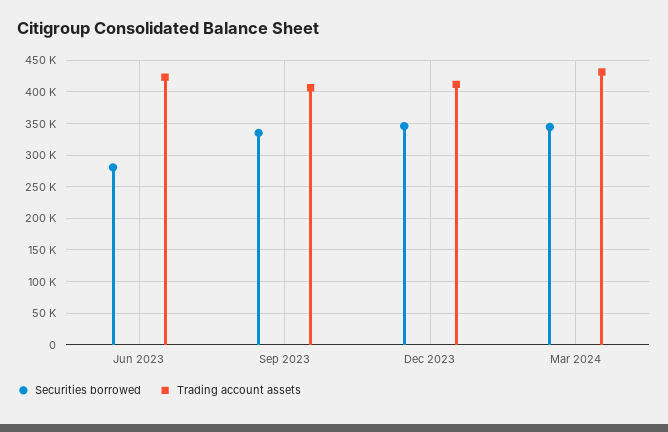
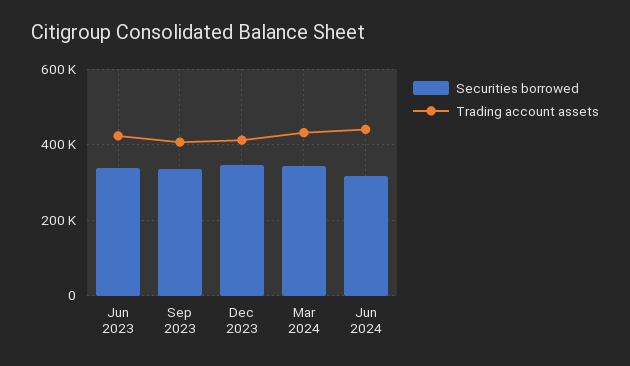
Securities borrowed, Jun 2023: 280000 -> 340000
Securities borrowed, Jun 2024: none -> 320000
Trading account assets, Jun 2024: none -> 440000

